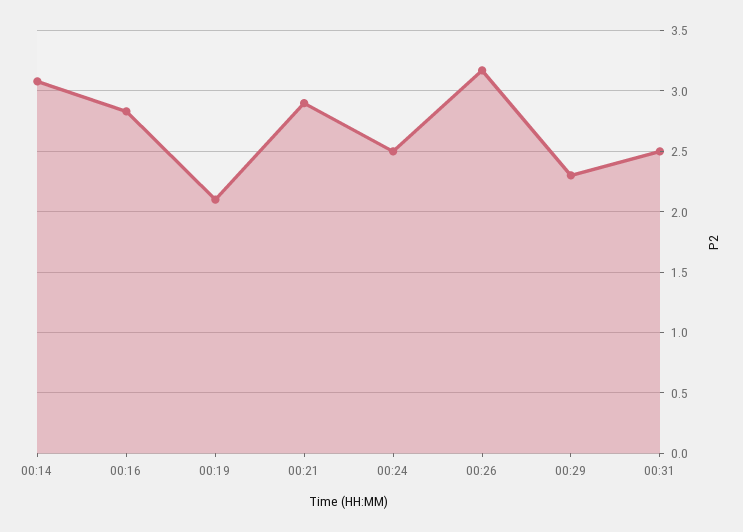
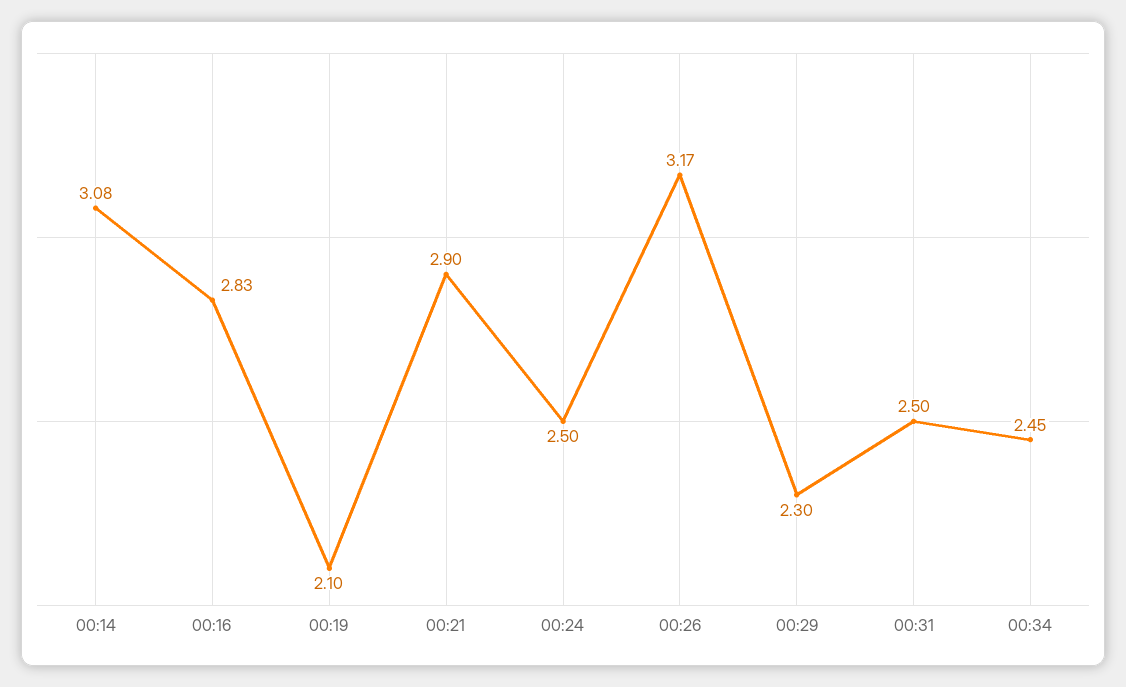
00:34: none -> 2.45

